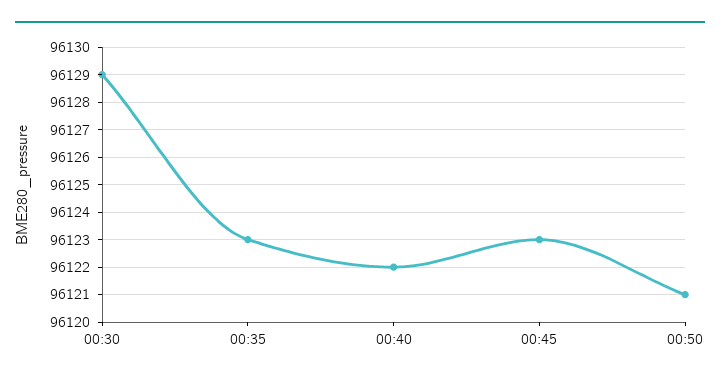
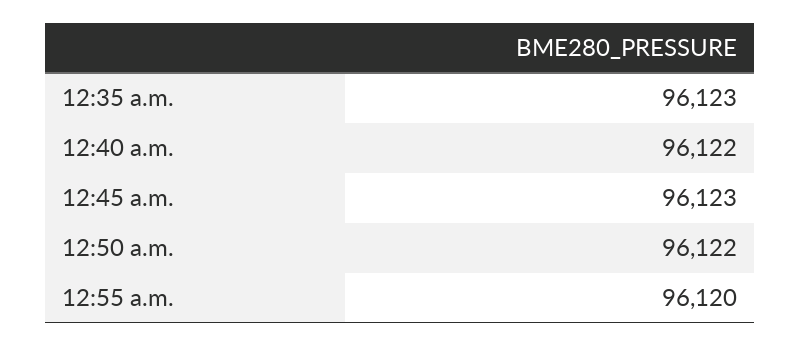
00:30: 96129 -> none
00:50: 96121 -> 96122
12:55 a.m.: none -> 96120

